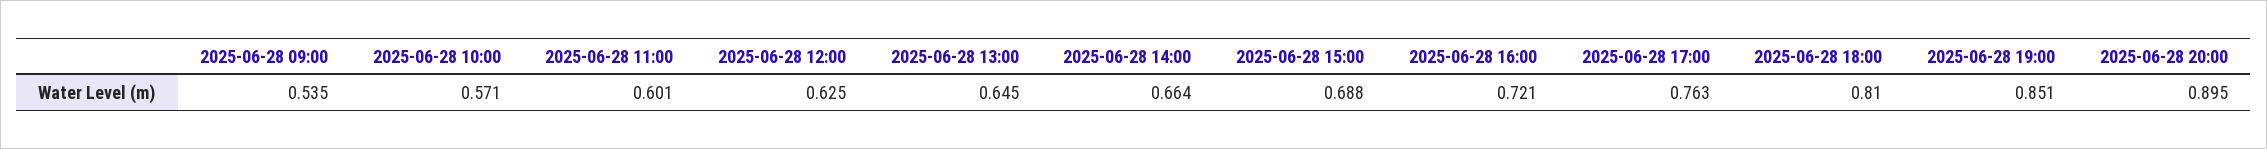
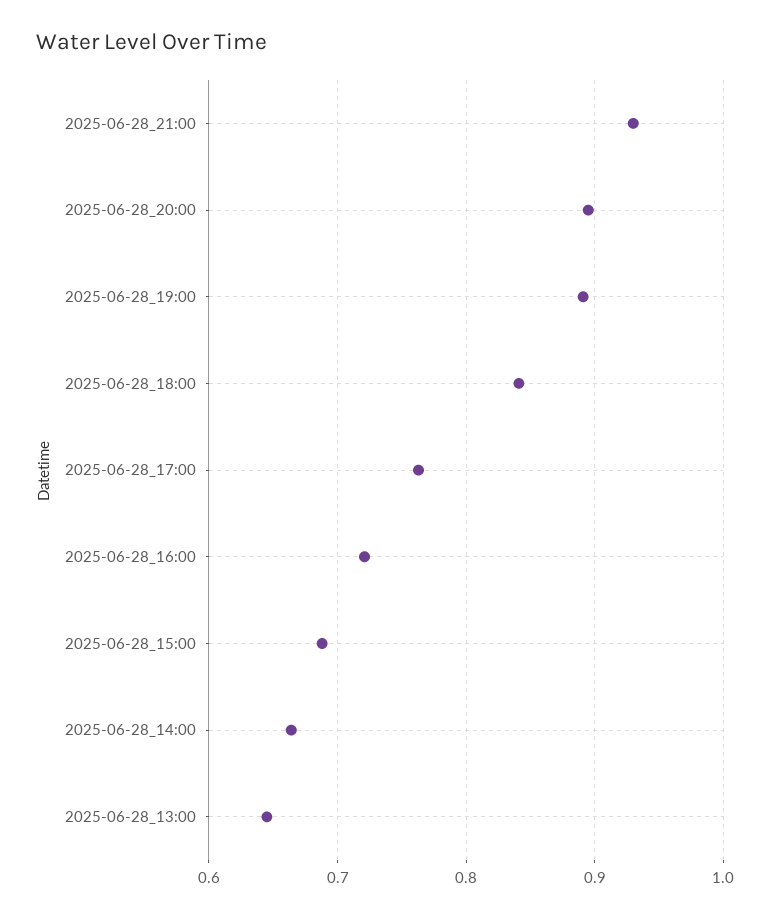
2025-06-28 09:00: 0.535 -> none
2025-06-28 10:00: 0.571 -> none
2025-06-28 11:00: 0.601 -> none
2025-06-28 12:00: 0.625 -> none
2025-06-28 18:00: 0.81 -> 0.84
2025-06-28 19:00: 0.851 -> 0.89
2025-06-28_21:00: none -> 0.93

